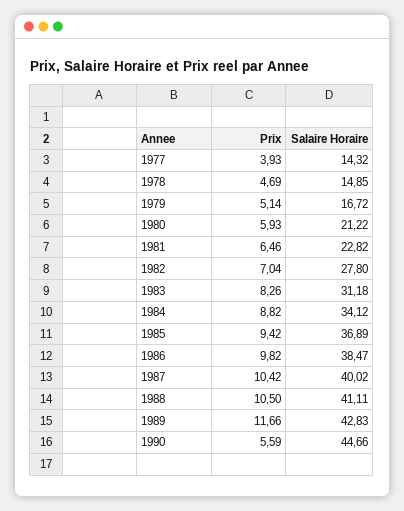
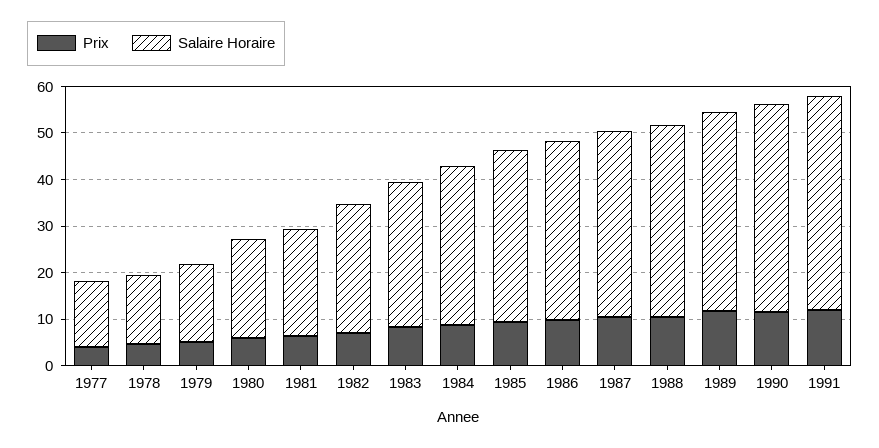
Prix, 1990: 5.59 -> 12
Prix, 1991: none -> 12
Salaire Horaire, 1991: none -> 46

